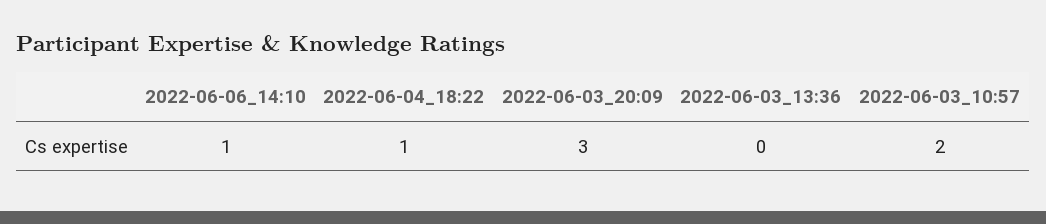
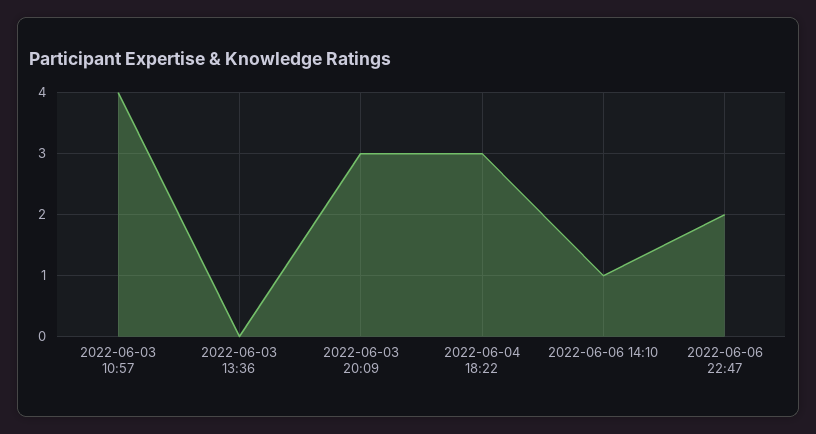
2022-06-04_18:22: 1 -> 3
2022-06-03_10:57: 2 -> 4
2022-06-06 22:47: none -> 2

